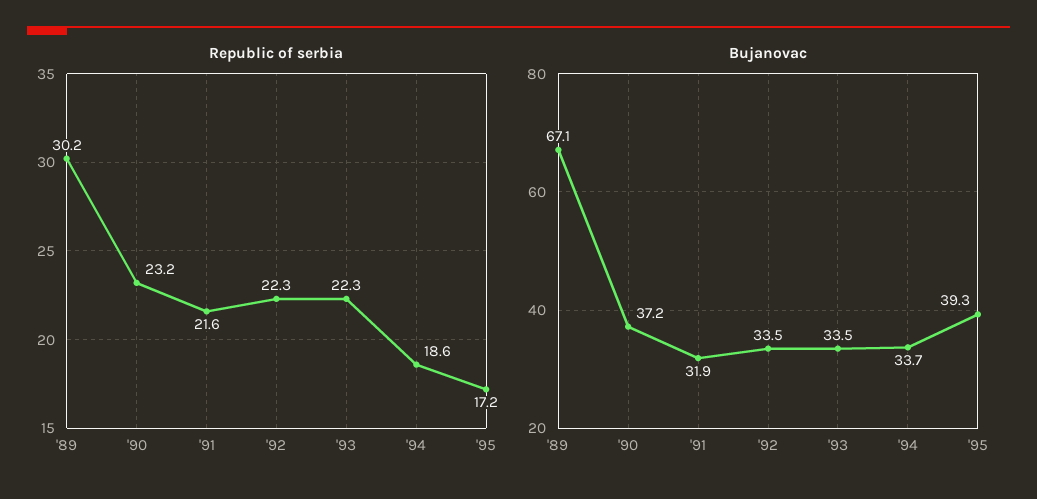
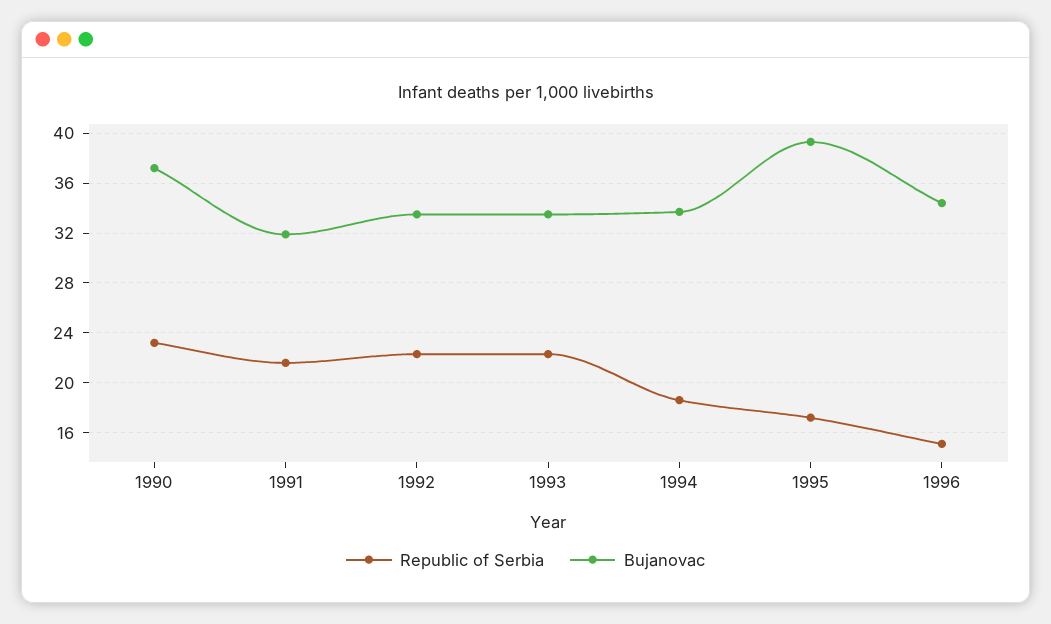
Republic of serbia, '89: 30.2 -> none
Bujanovac, '89: 67.1 -> none
Republic of serbia, 1996: none -> 15
Bujanovac, 1996: none -> 34.5

